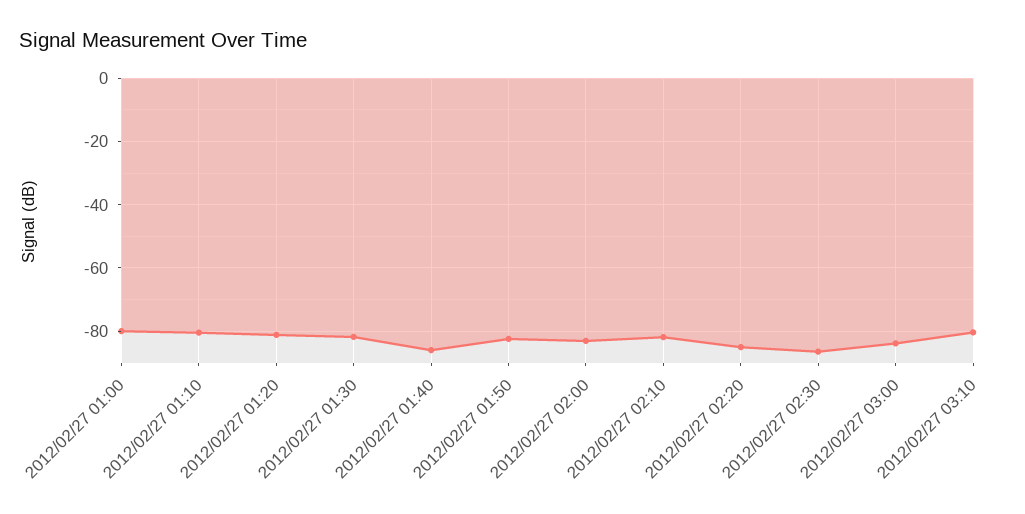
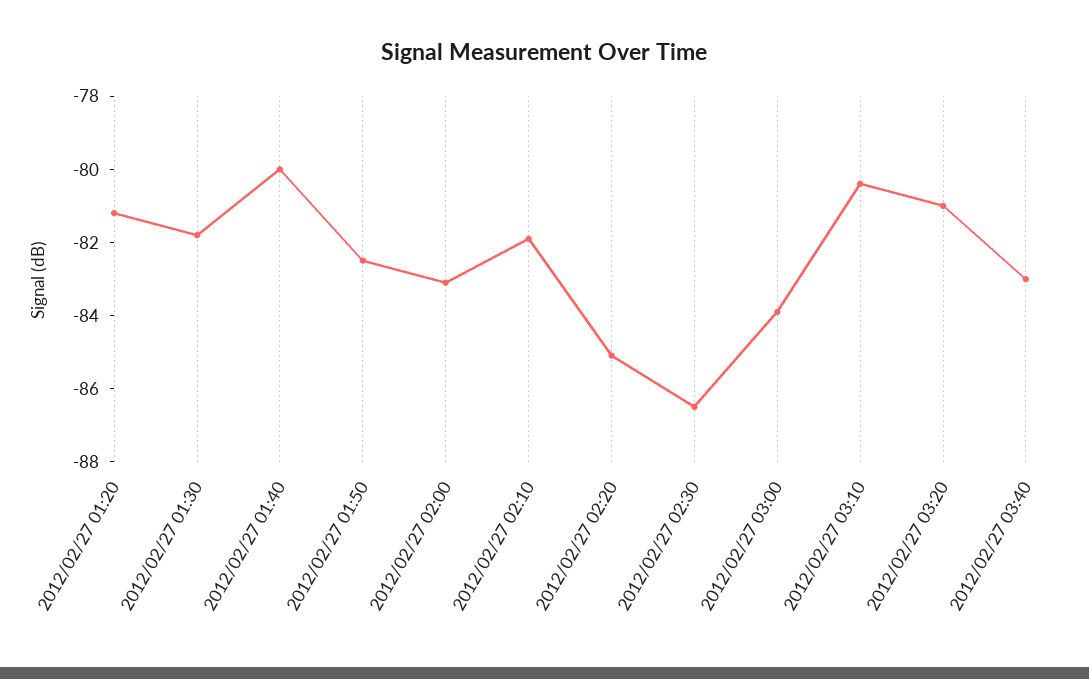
2012/02/27 01:00: -80 -> none
2012/02/27 01:10: -80 -> none
2012/02/27 01:40: -86 -> -80
2012/02/27 03:20: none -> -81
2012/02/27 03:40: none -> -83

